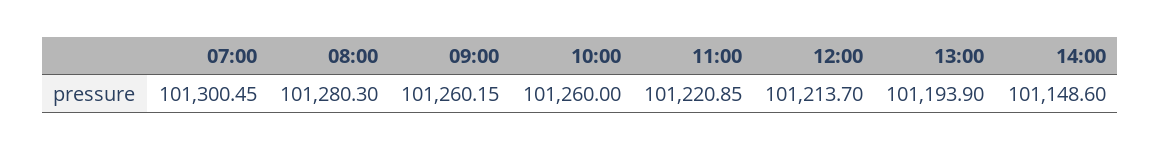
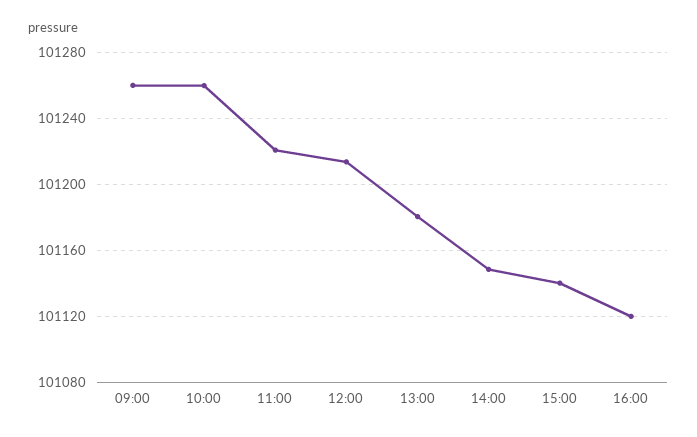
07:00: 101300.45 -> none
08:00: 101280.3 -> none
13:00: 101193.9 -> 101180
15:00: none -> 101140
16:00: none -> 101120

